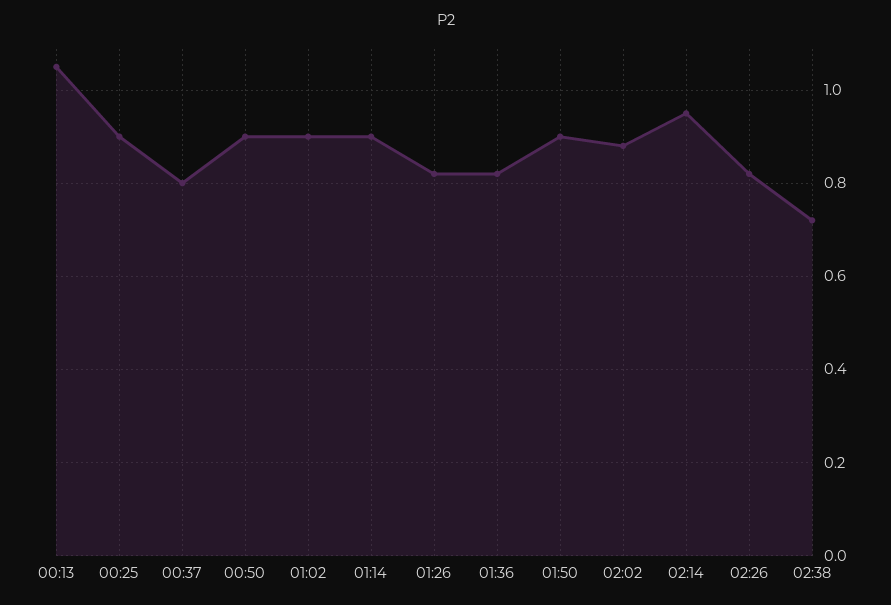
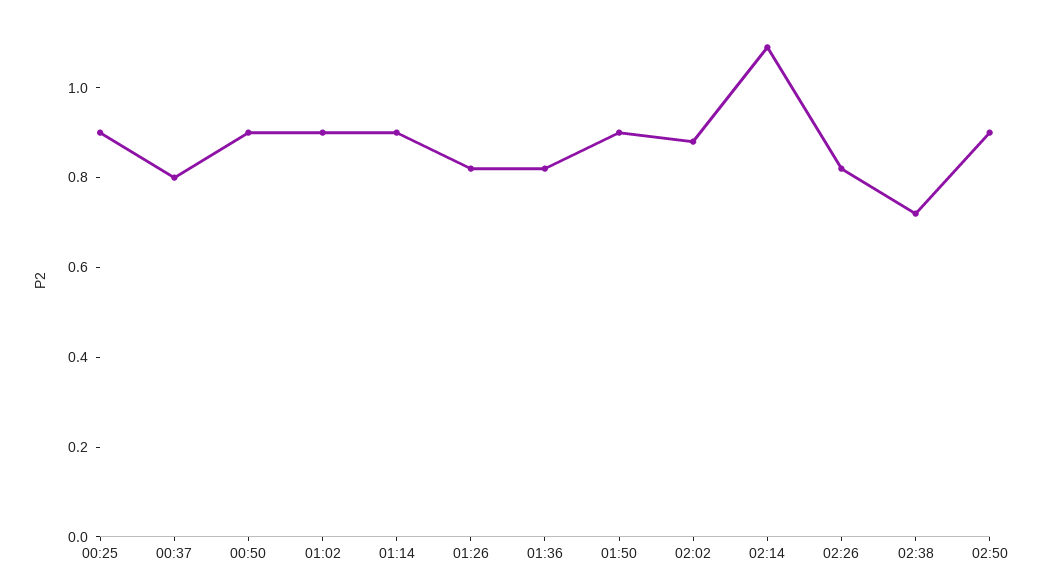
00:13: 1.05 -> none
02:14: 0.95 -> 1.1
02:50: none -> 0.9

